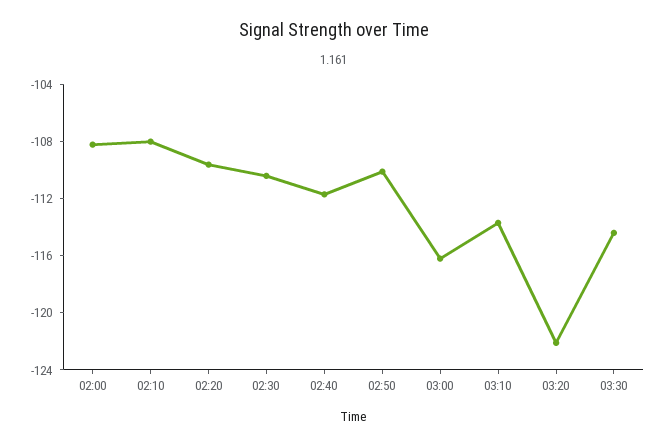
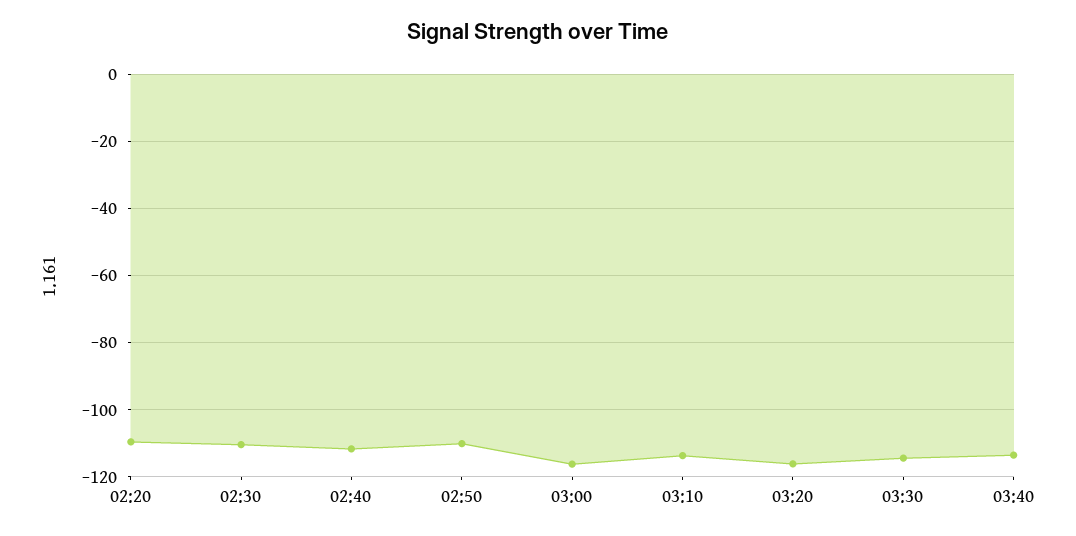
02:00: -108 -> none
02:10: -108 -> none
03:20: -122 -> -116
03:40: none -> -114

